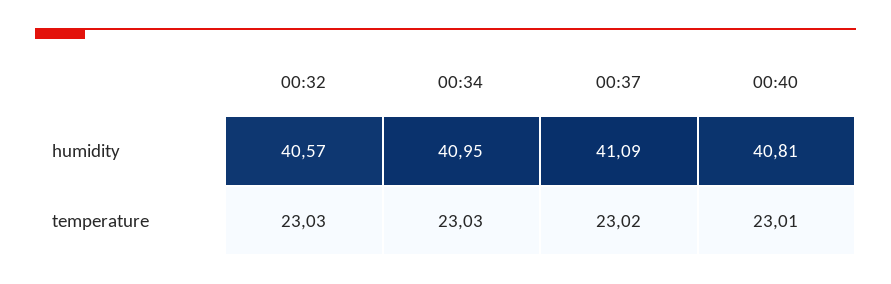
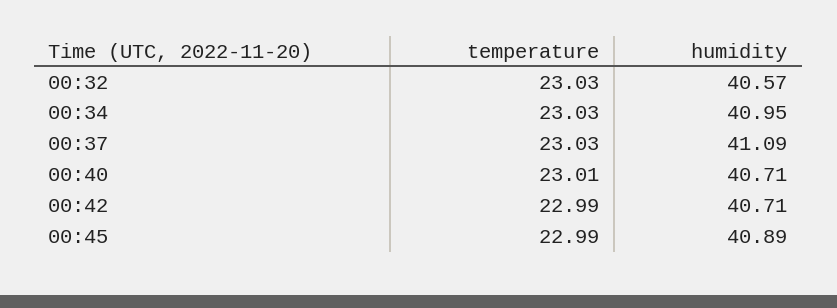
00:40, humidity: 40.81 -> 40.71
00:37, temperature: 23.02 -> 23.03
00:42, temperature: none -> 22.99
00:42, humidity: none -> 40.71
00:45, temperature: none -> 22.99
00:45, humidity: none -> 40.89

